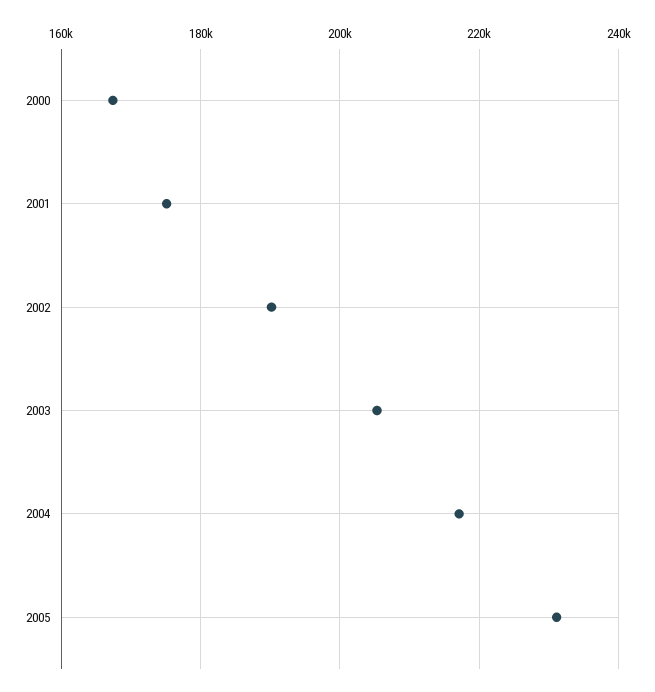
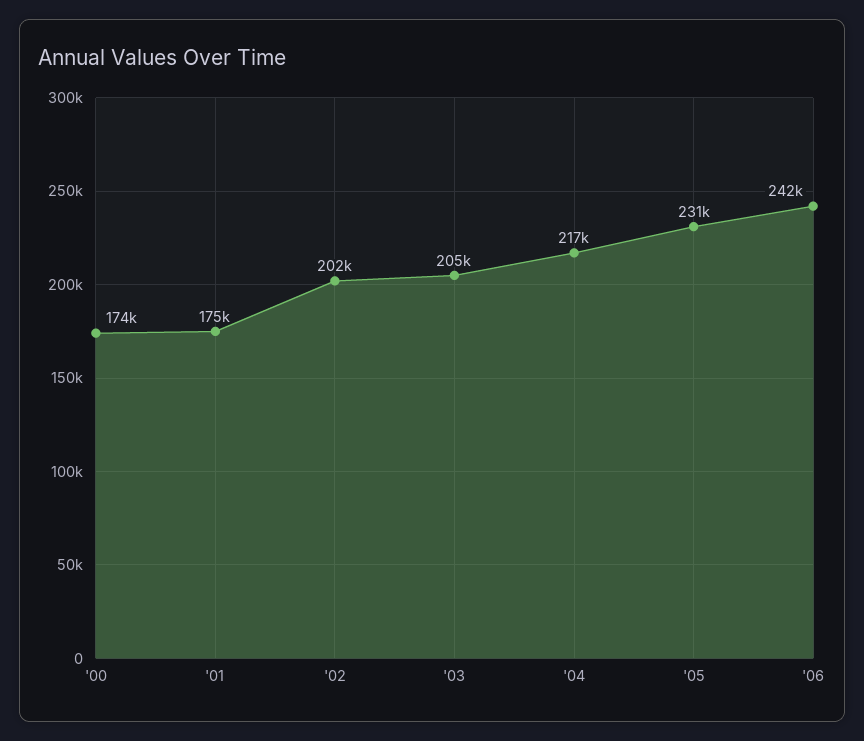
2000: 168000 -> 174000
2002: 190000 -> 202000
'06: none -> 242000

